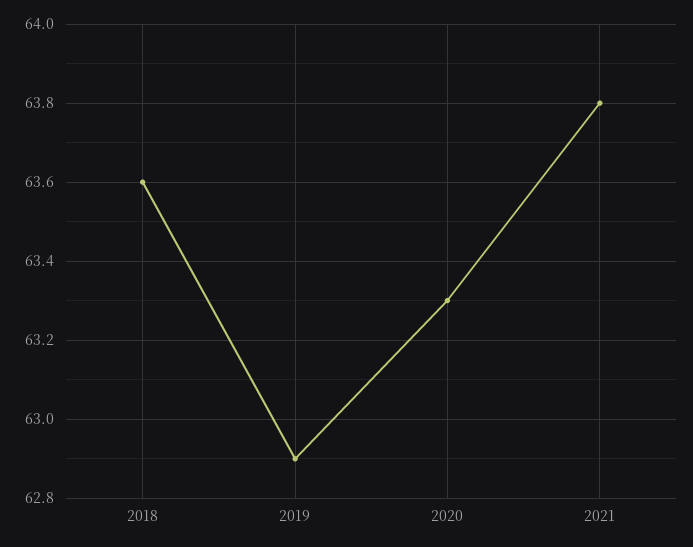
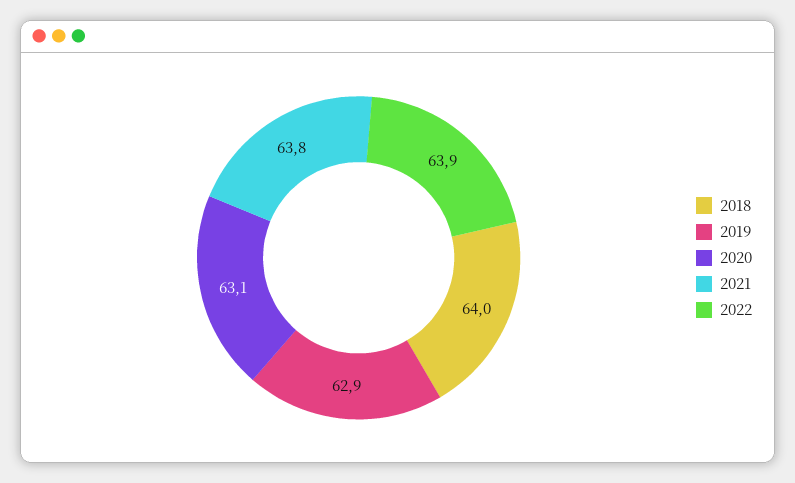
2018: 63.6 -> 64
2020: 63.3 -> 63.1
2022: none -> 63.9

